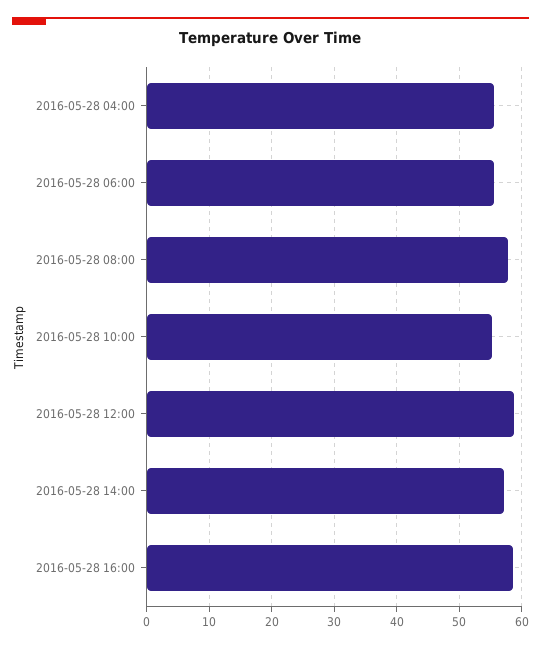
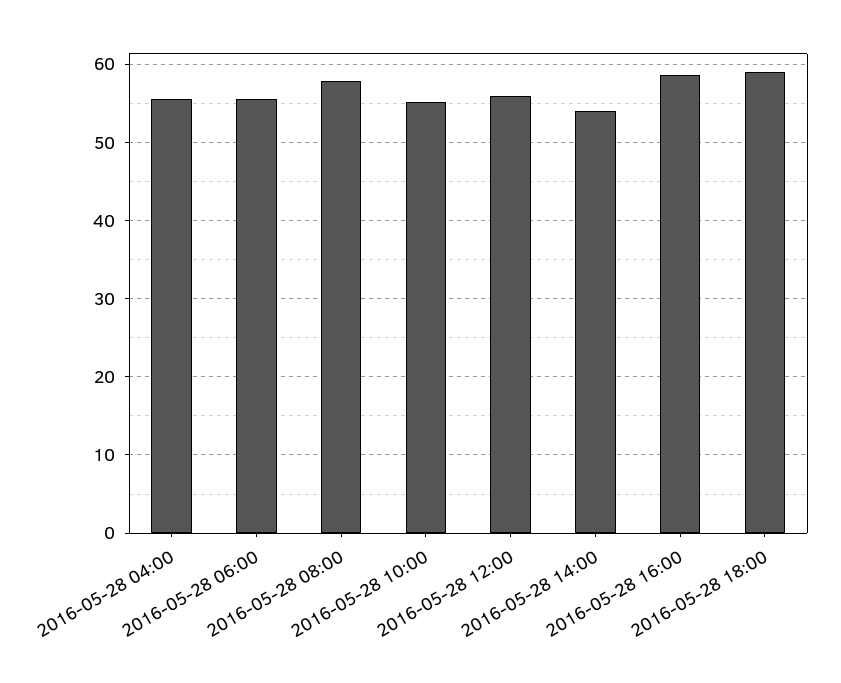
2016-05-28 12:00: 59 -> 56
2016-05-28 14:00: 57 -> 54
2016-05-28 18:00: none -> 59

